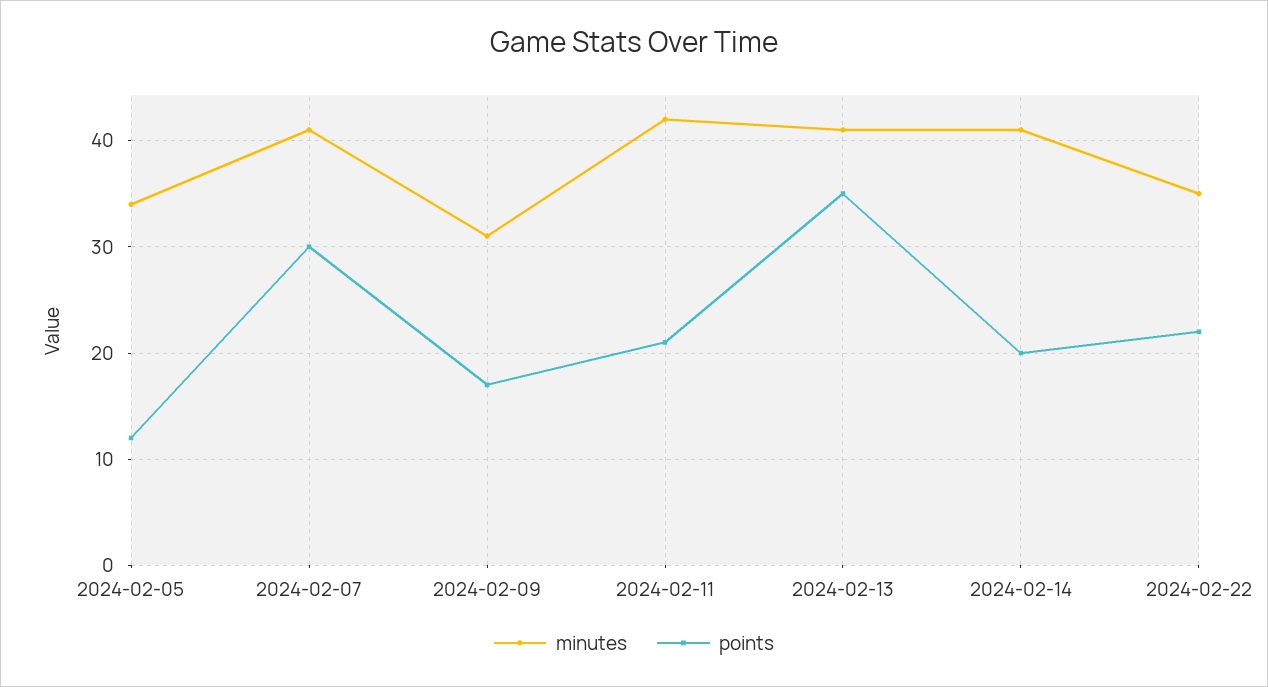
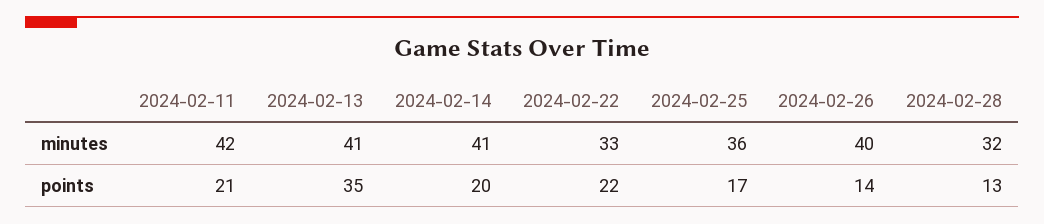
minutes, 2024-02-05: 34 -> none
points, 2024-02-05: 12 -> none
minutes, 2024-02-07: 41 -> none
points, 2024-02-07: 30 -> none
minutes, 2024-02-09: 31 -> none
points, 2024-02-09: 17 -> none
minutes, 2024-02-22: 35 -> 33
minutes, 2024-02-25: none -> 36
minutes, 2024-02-26: none -> 40
minutes, 2024-02-28: none -> 32
points, 2024-02-25: none -> 17
points, 2024-02-26: none -> 14
points, 2024-02-28: none -> 13

